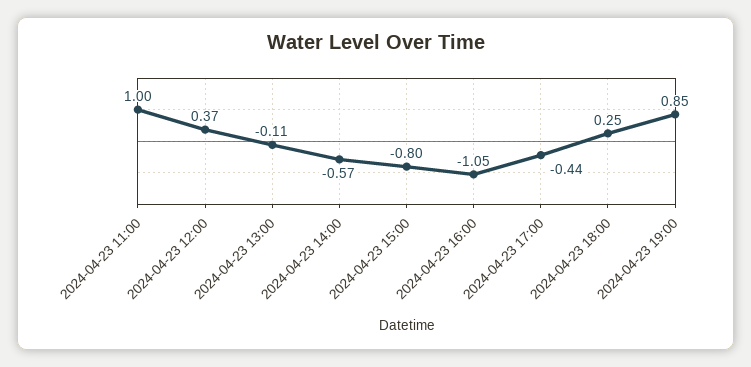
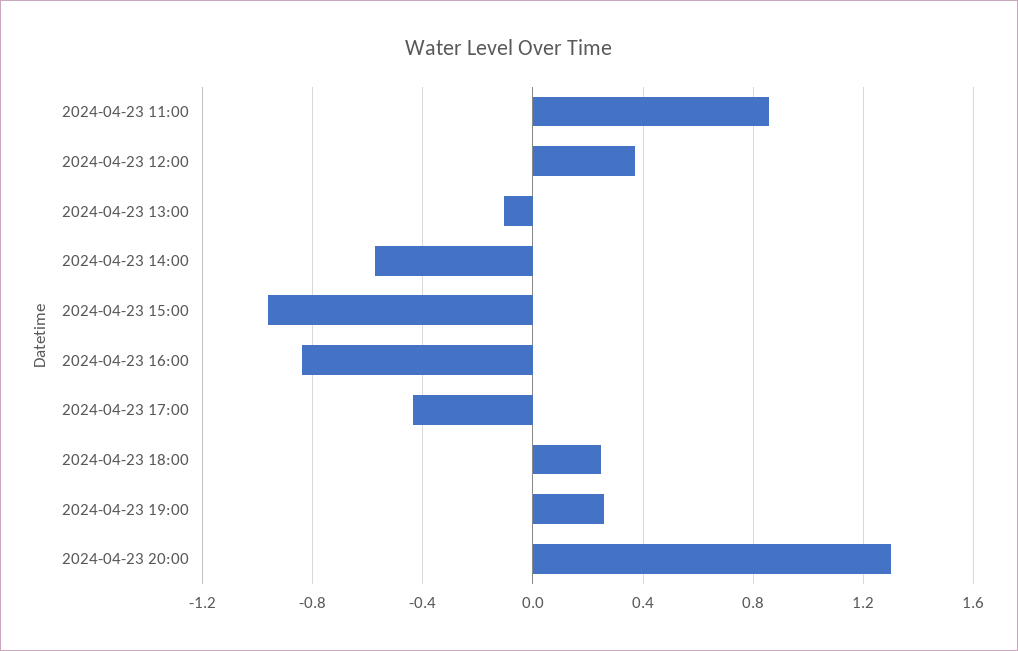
2024-04-23 11:00: 1 -> 0.85
2024-04-23 15:00: -0.8 -> -0.95
2024-04-23 16:00: -1.05 -> -0.85
2024-04-23 19:00: 0.85 -> 0.25
2024-04-23 20:00: none -> 1.3

